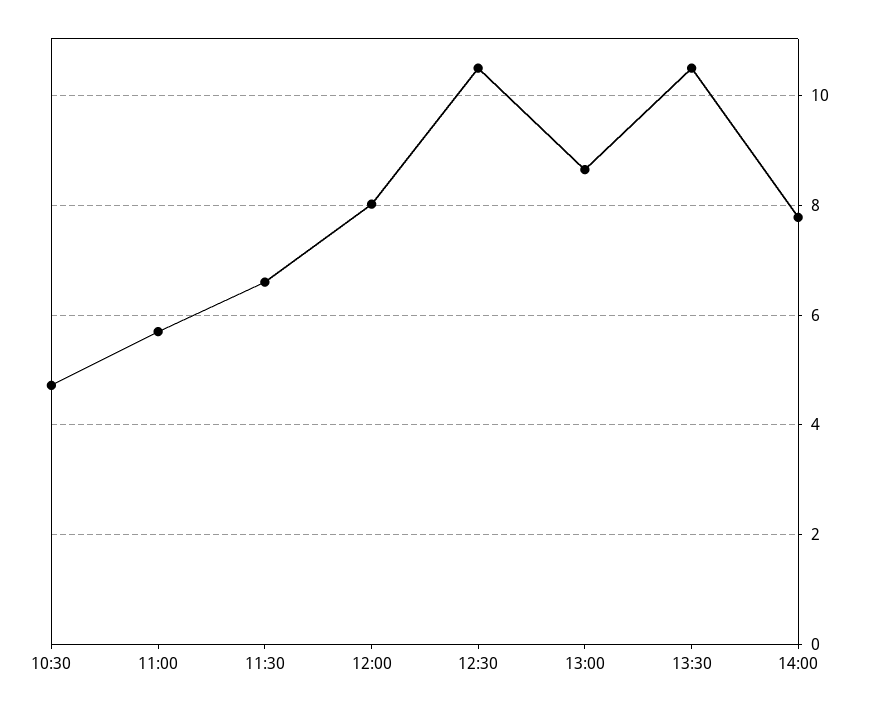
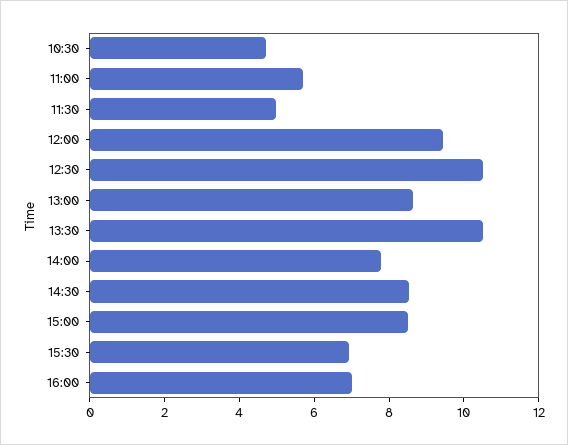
11:30: 6.6 -> 5
12:00: 8 -> 9.5
14:30: none -> 8.5
15:00: none -> 8.5
15:30: none -> 7
16:00: none -> 7

